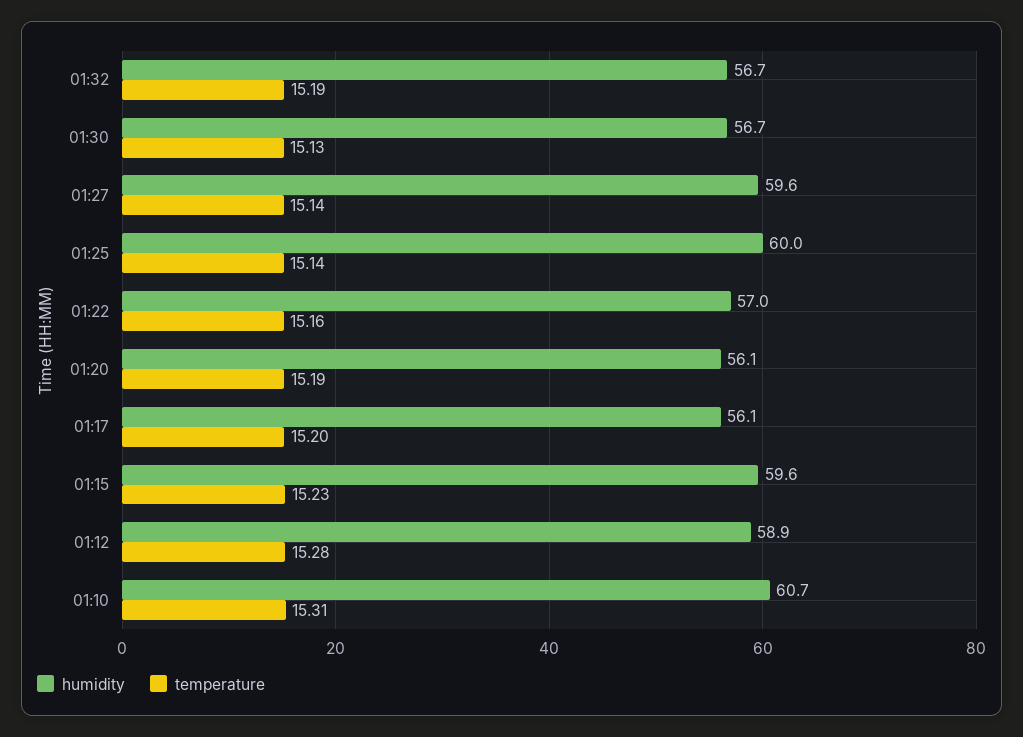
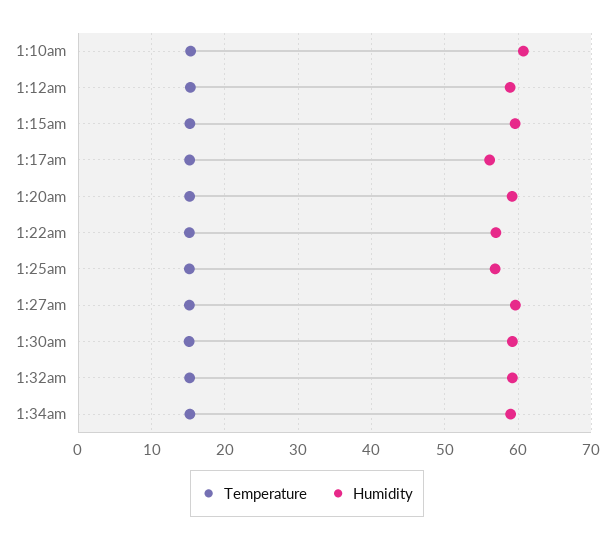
humidity, 01:32: 56.7 -> 59
humidity, 01:30: 56.7 -> 59
humidity, 01:25: 60 -> 57
humidity, 01:20: 56.1 -> 59
temperature, 1:34am: none -> 15
humidity, 1:34am: none -> 59

